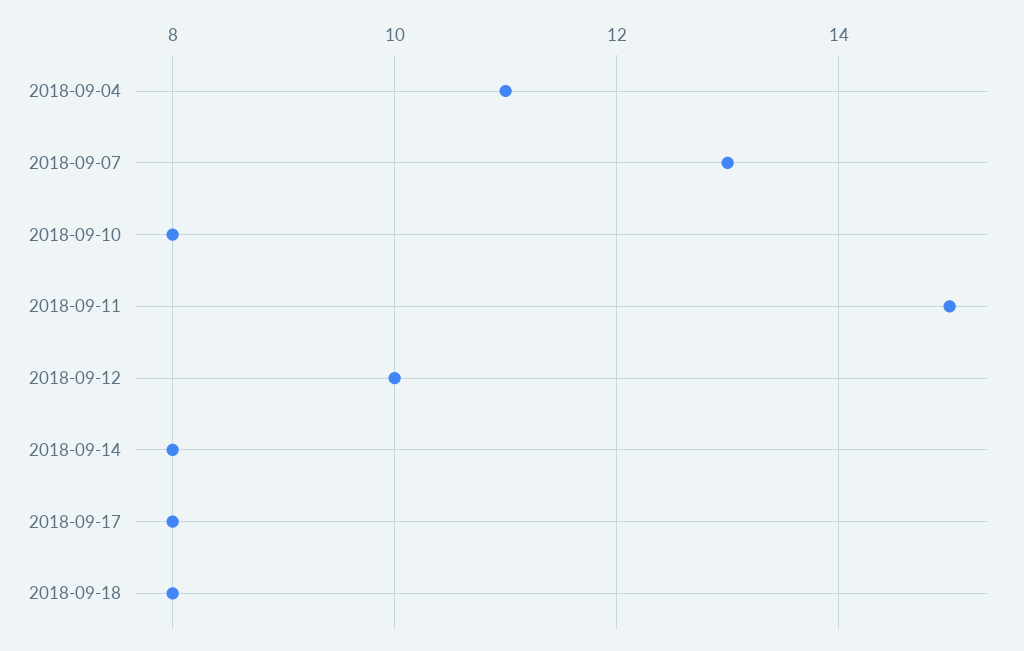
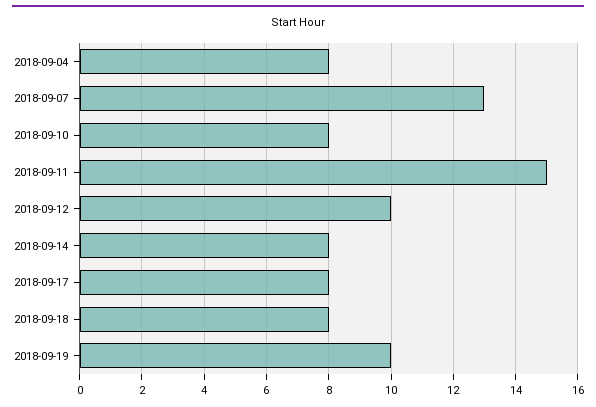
2018-09-04: 11 -> 8
2018-09-19: none -> 10

